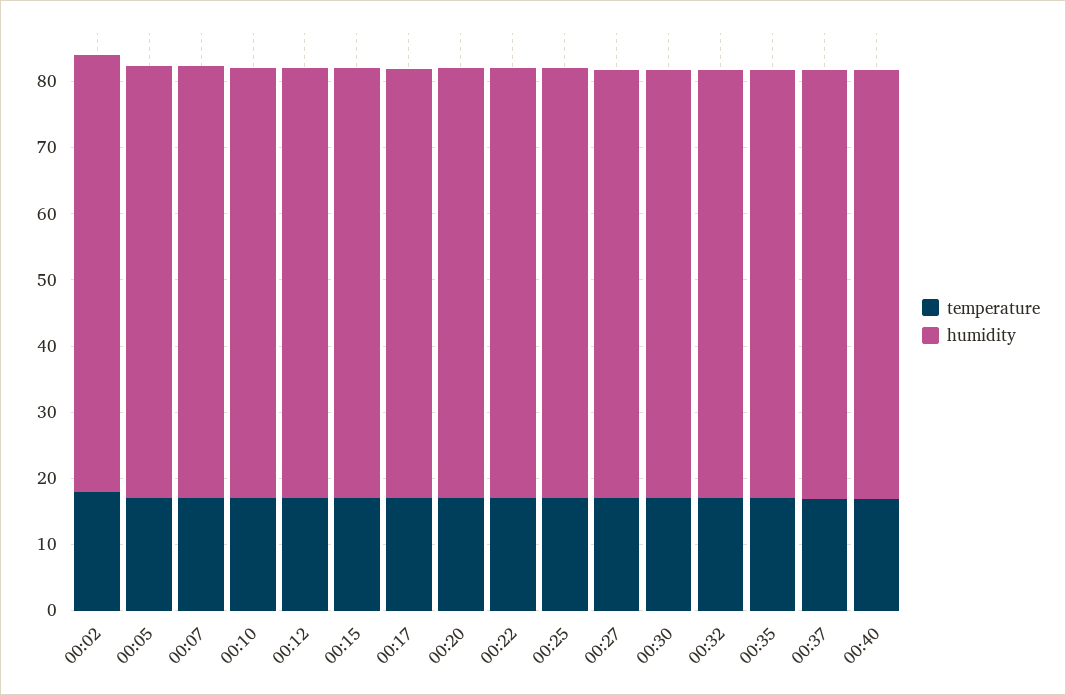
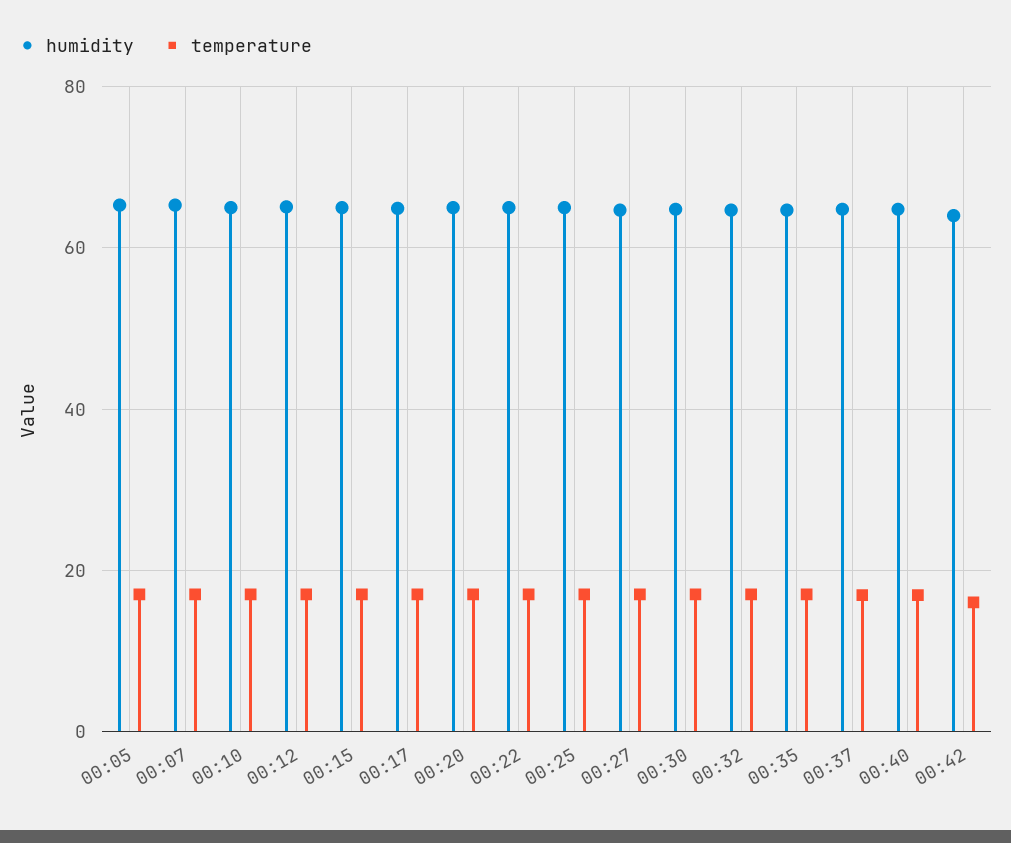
temperature, 00:02: 18 -> none
humidity, 00:02: 66 -> none
humidity, 00:42: none -> 64
temperature, 00:42: none -> 16

